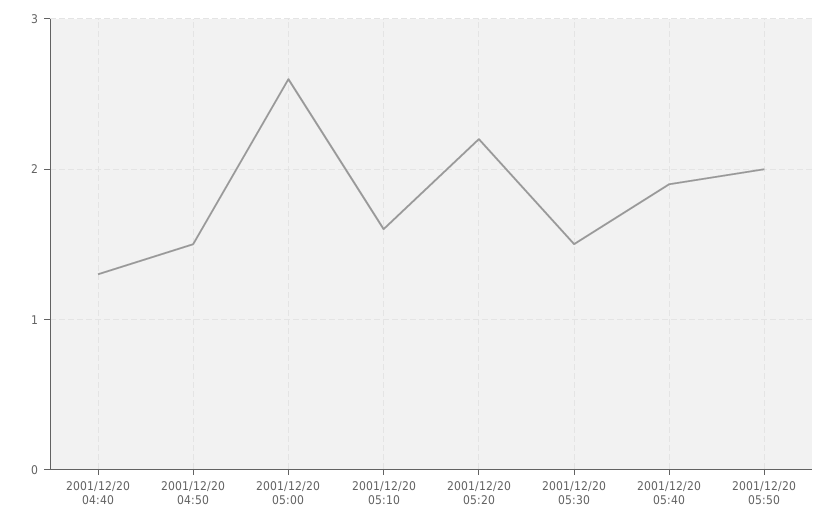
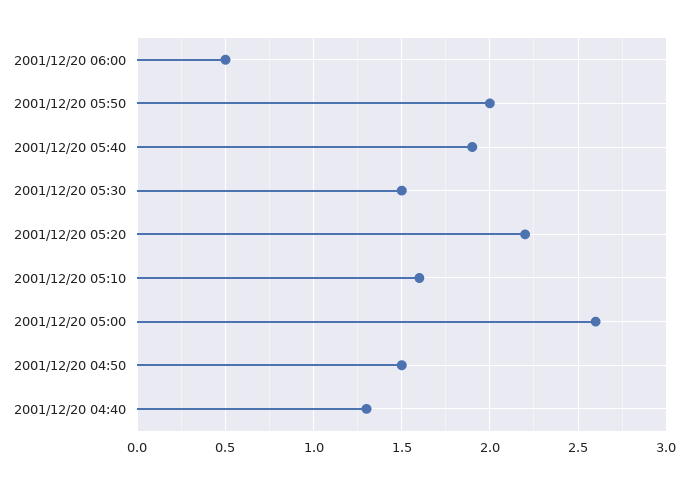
2001/12/20 06:00: none -> 0.5

